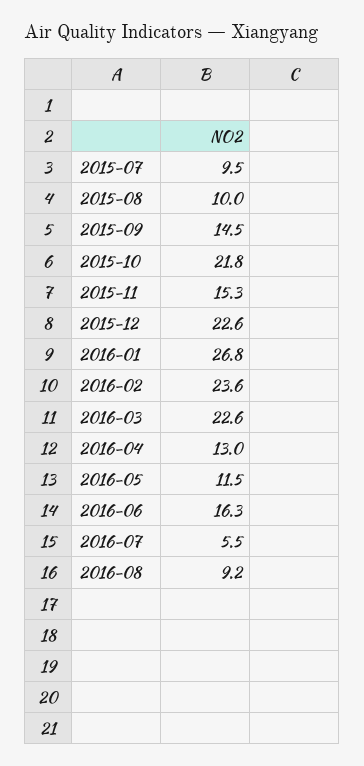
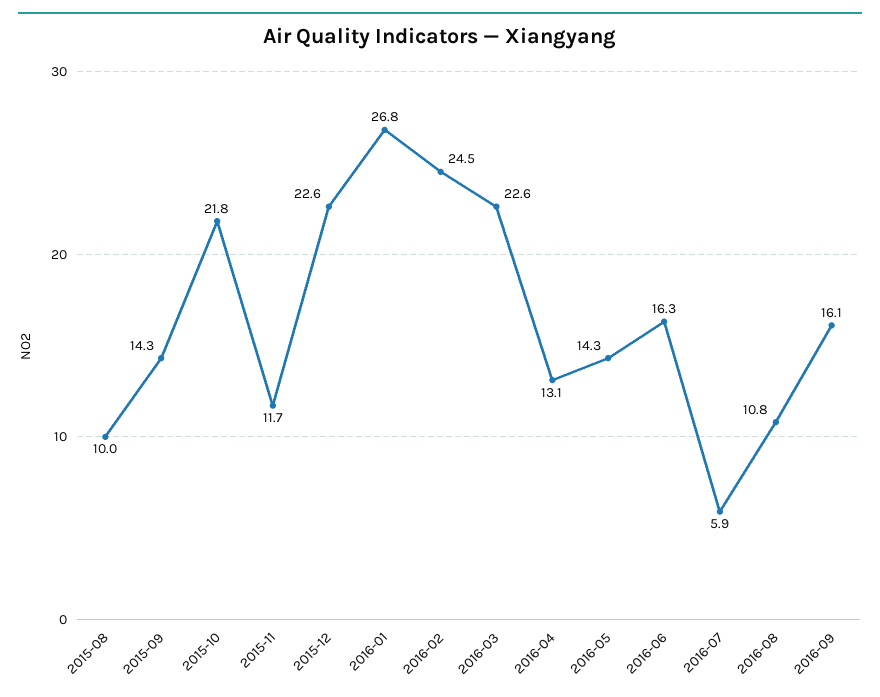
2015-07: 9.5 -> none
2015-09: 14.5 -> 14.3
2015-11: 15.3 -> 11.7
2016-02: 23.6 -> 24.5
2016-04: 13 -> 13.1
2016-05: 11.5 -> 14.3
2016-07: 5.5 -> 5.9
2016-08: 9.2 -> 10.8
2016-09: none -> 16.1

